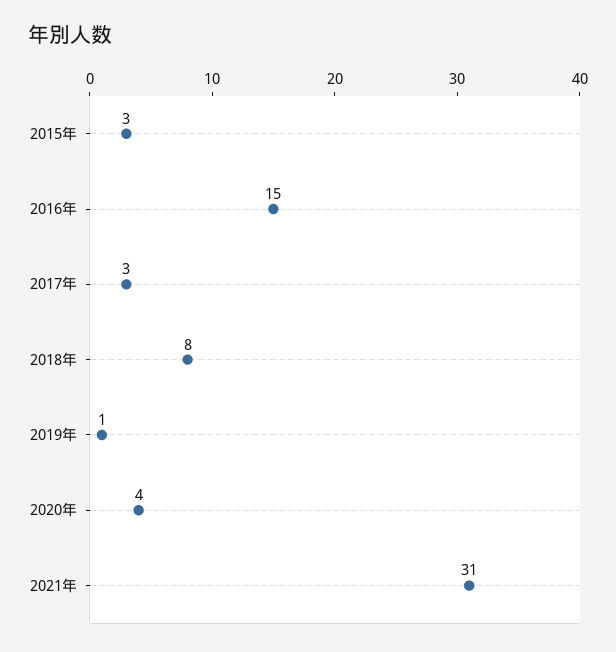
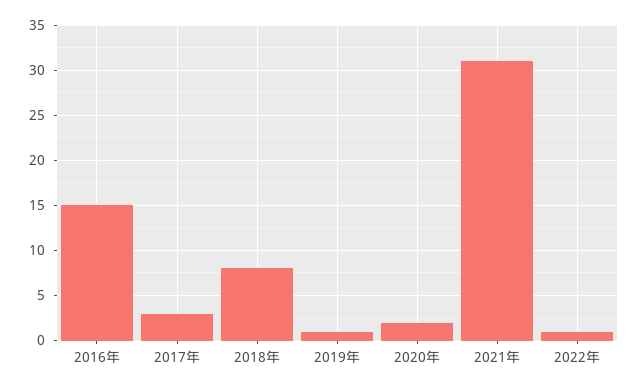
2015年: 3 -> none
2020年: 4 -> 2
2022年: none -> 1

